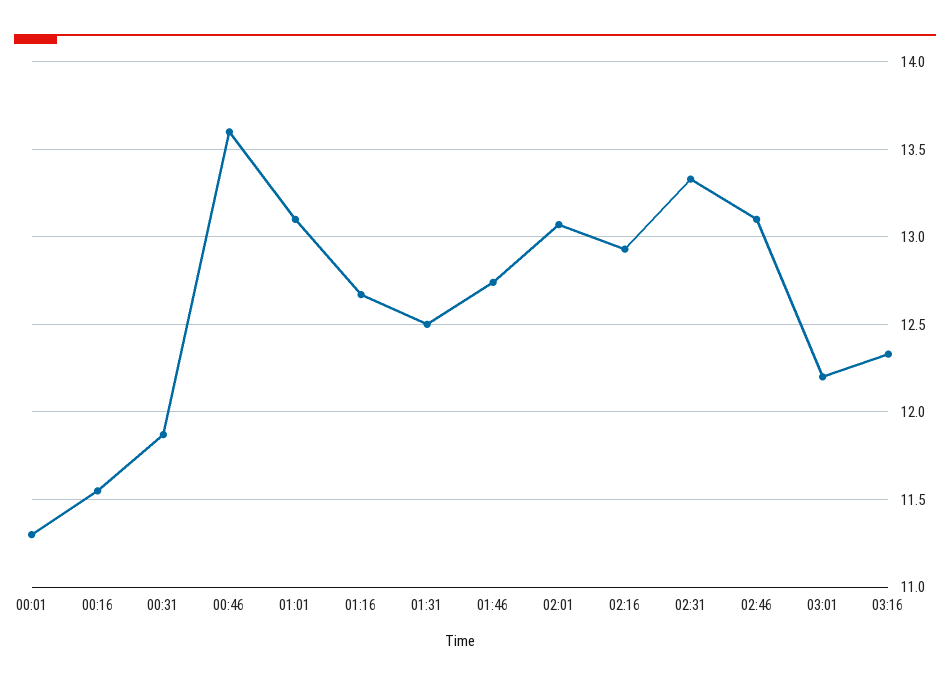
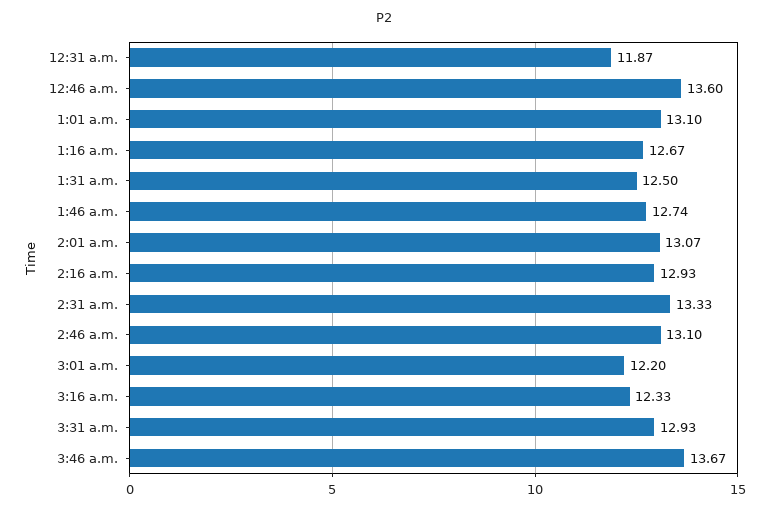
00:01: 11.3 -> none
00:16: 11.55 -> none
3:31 a.m.: none -> 12.93
3:46 a.m.: none -> 13.67

